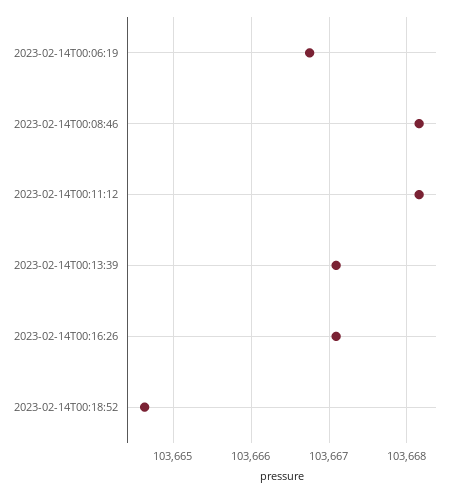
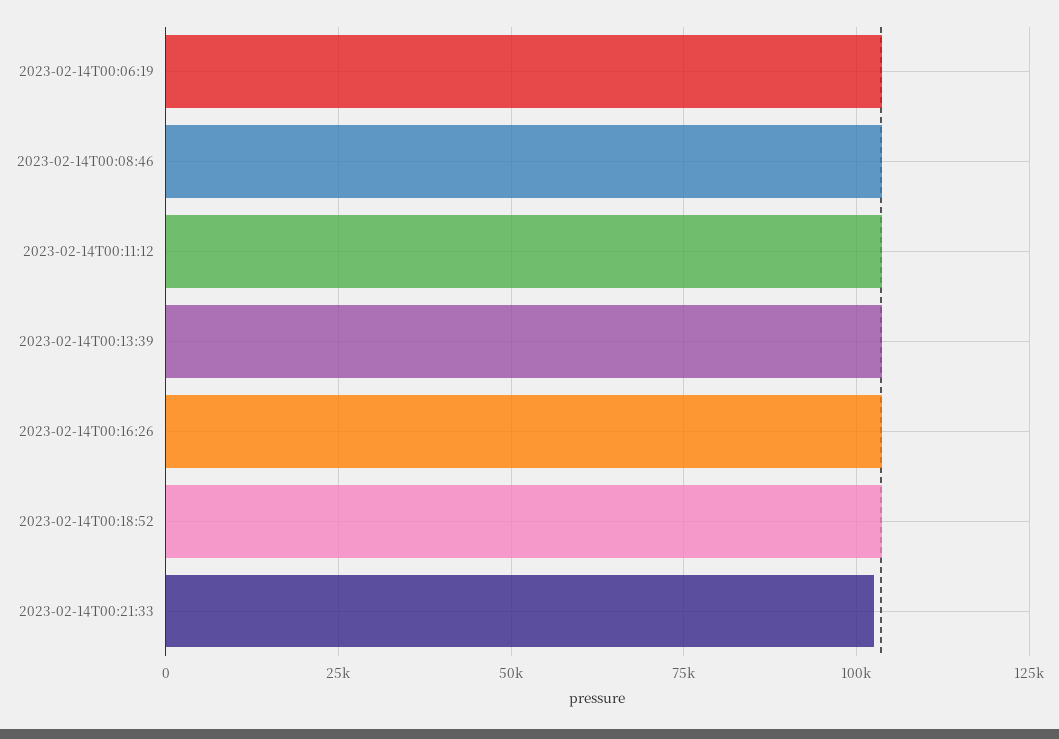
2023-02-14T00:21:33: none -> 102500

